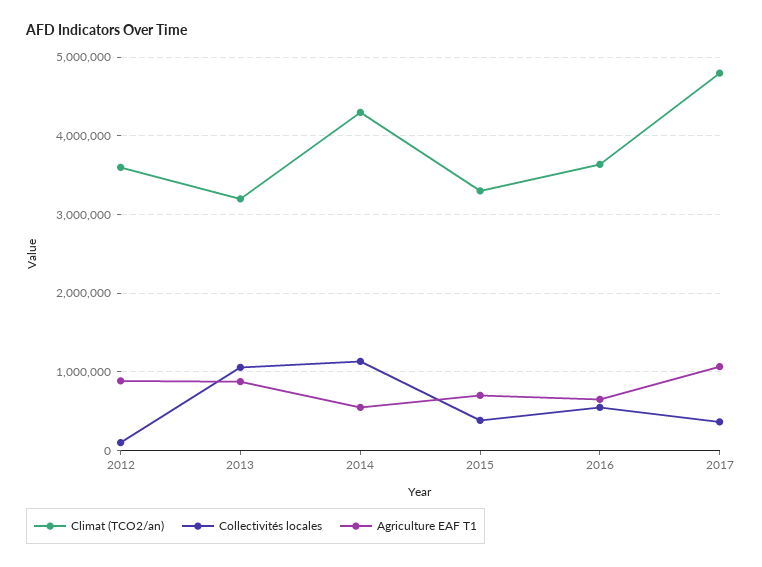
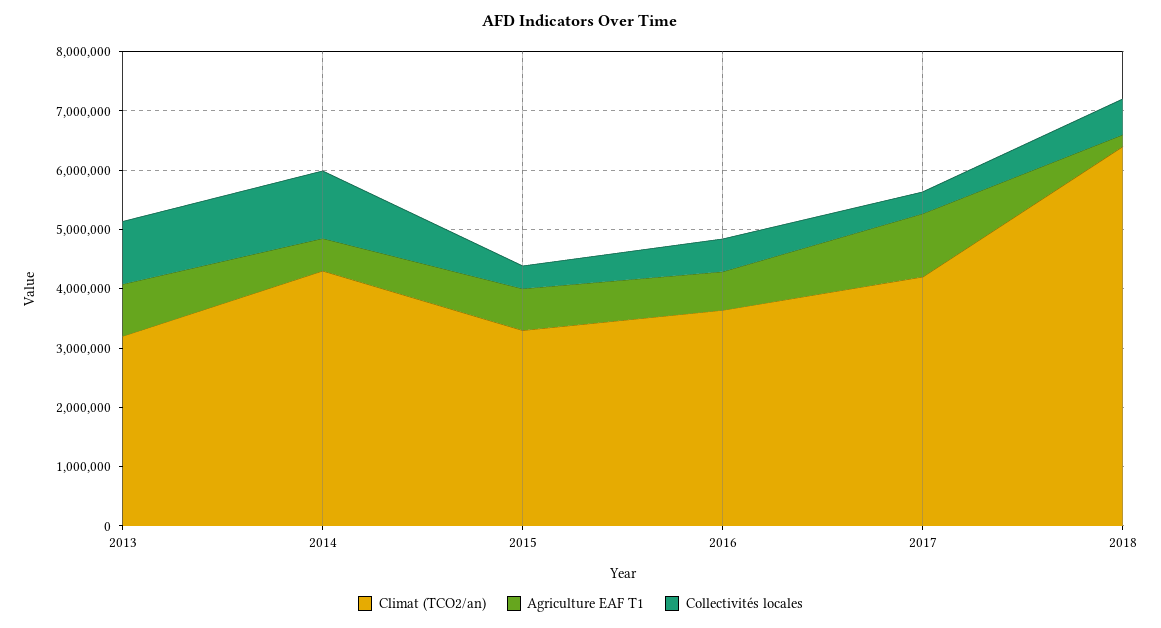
Climat (TCO2/an), 2012: 3600000 -> none
Collectivités locales, 2012: 100000 -> none
Agriculture EAF T1, 2012: 900000 -> none
Climat (TCO2/an), 2017: 4800000 -> 4200000
Climat (TCO2/an), 2018: none -> 6400000
Agriculture EAF T1, 2018: none -> 200000
Collectivités locales, 2018: none -> 600000

